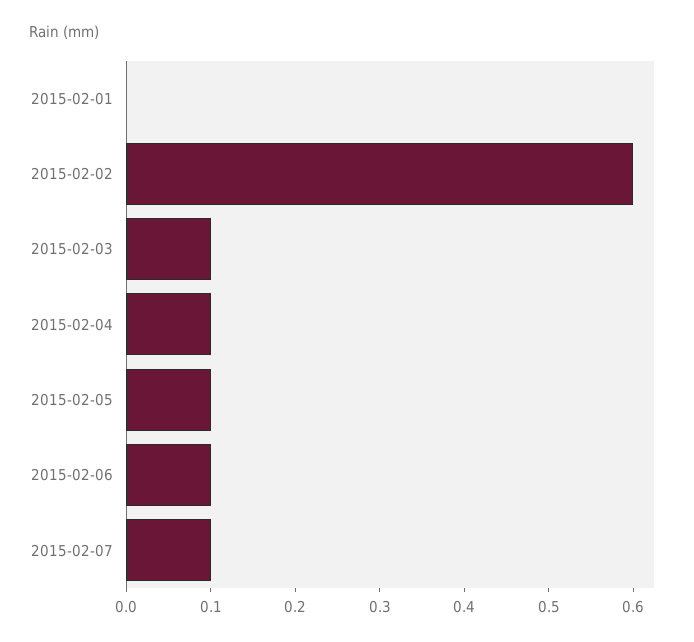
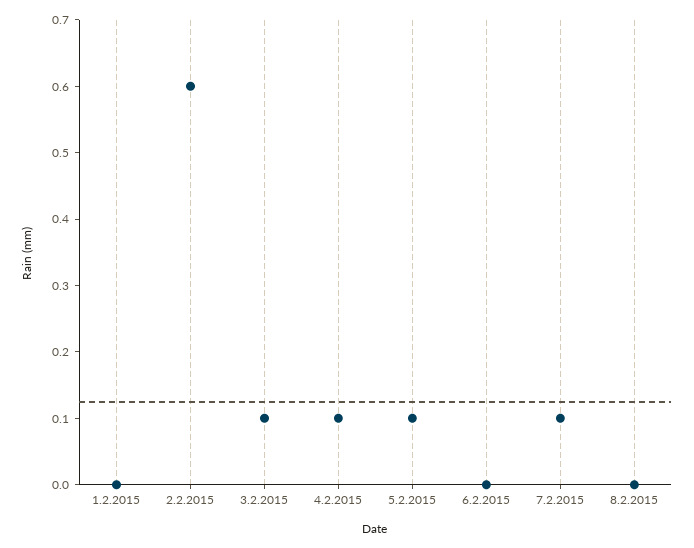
2015-02-06: 0.1 -> 0
8.2.2015: none -> 0

